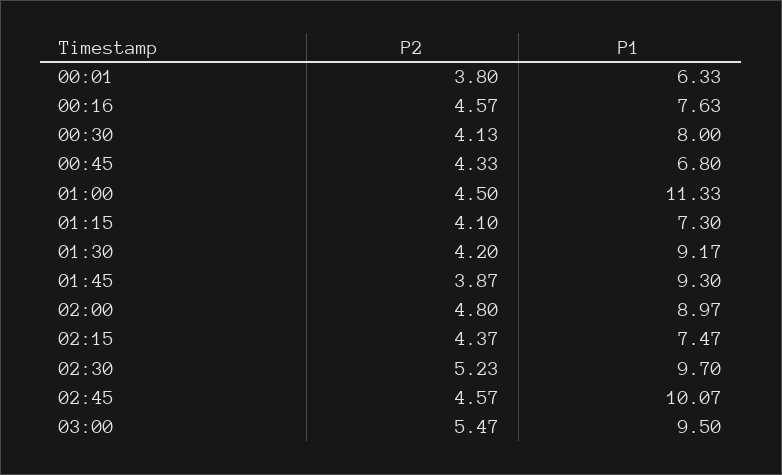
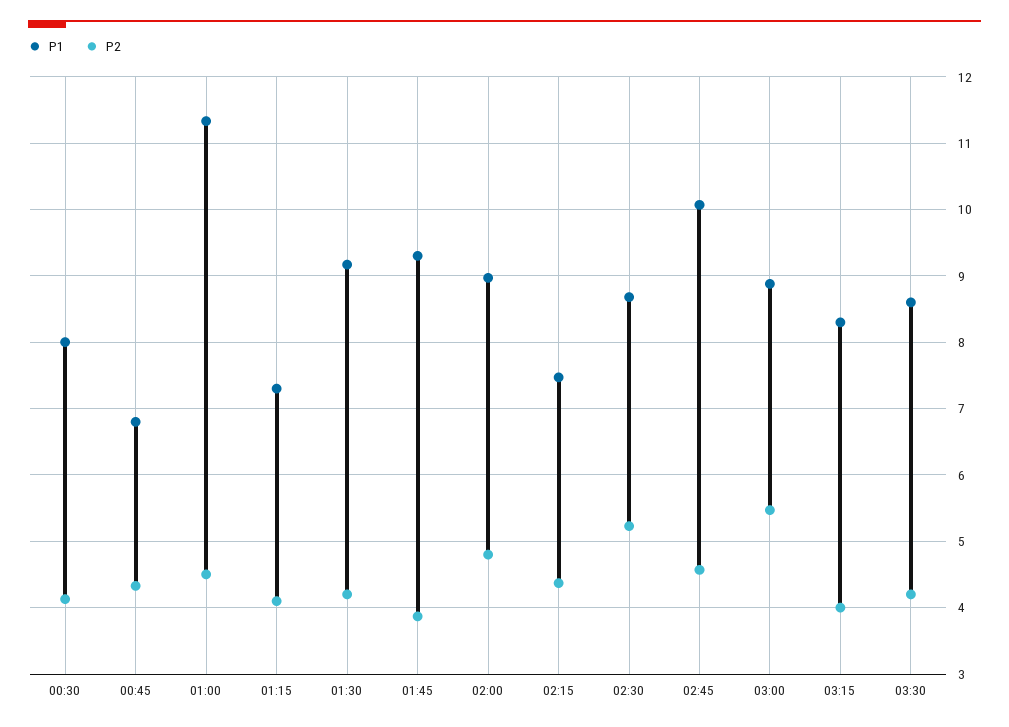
P2, 00:01: 3.8 -> none
P1, 00:01: 6.33 -> none
P2, 00:16: 4.57 -> none
P1, 00:16: 7.63 -> none
P1, 02:30: 9.7 -> 8.7
P1, 03:00: 9.5 -> 8.9
P1, 03:15: none -> 8.3
P2, 03:15: none -> 4
P1, 03:30: none -> 8.6
P2, 03:30: none -> 4.2

